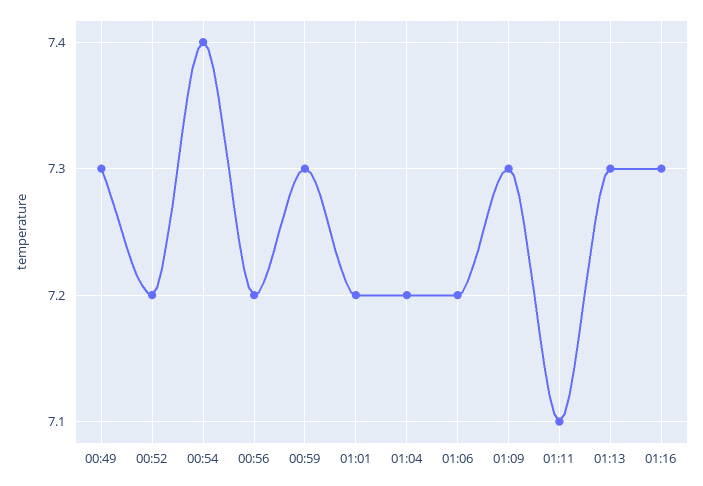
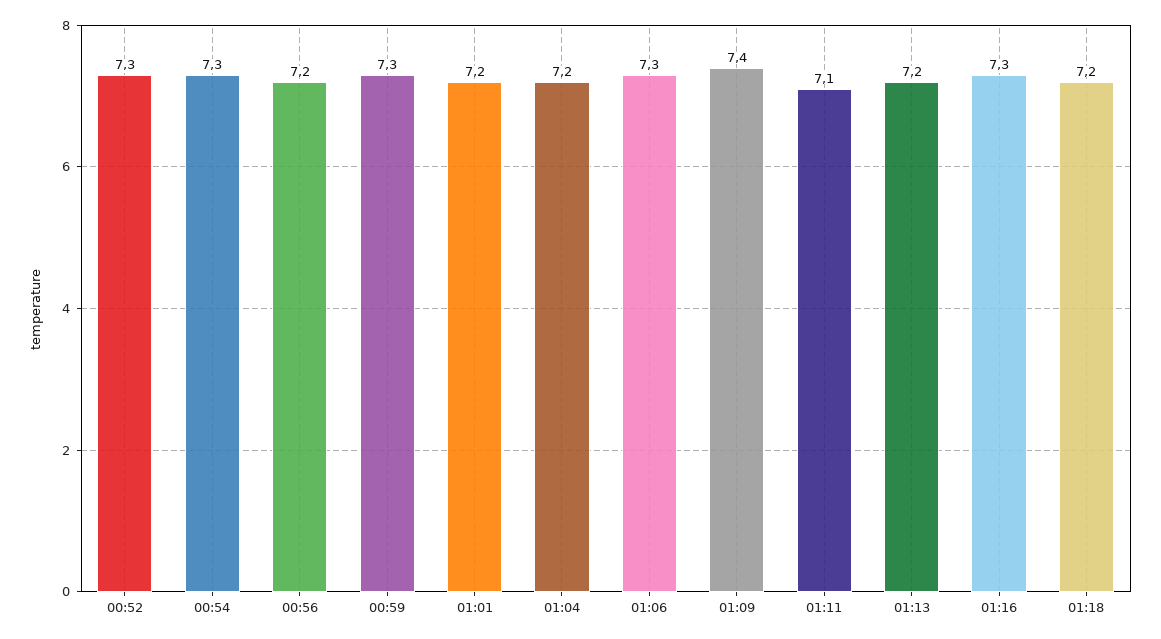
00:49: 7.3 -> none
00:52: 7.2 -> 7.3
00:54: 7.4 -> 7.3
01:06: 7.2 -> 7.3
01:09: 7.3 -> 7.4
01:13: 7.3 -> 7.2
01:18: none -> 7.2

